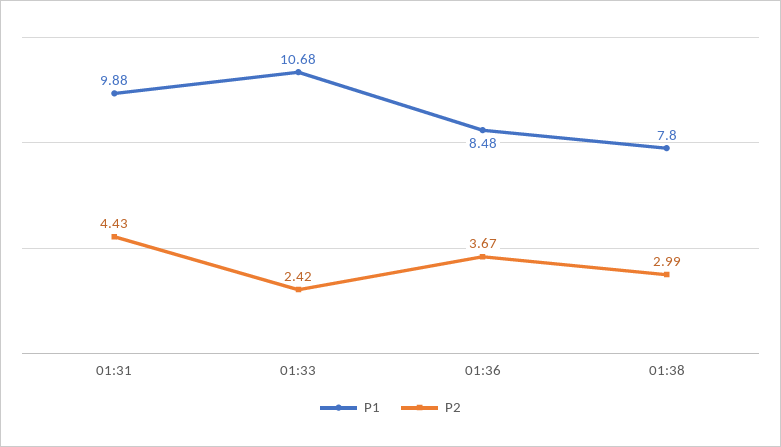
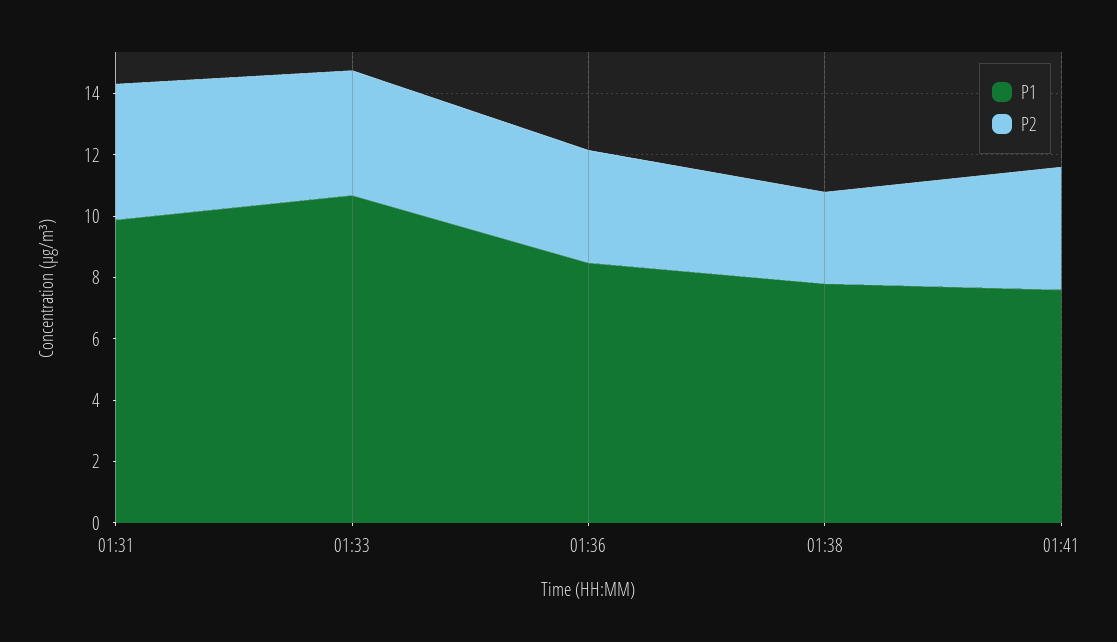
P2, 01:33: 2.42 -> 4
P1, 01:41: none -> 7.5
P2, 01:41: none -> 4

